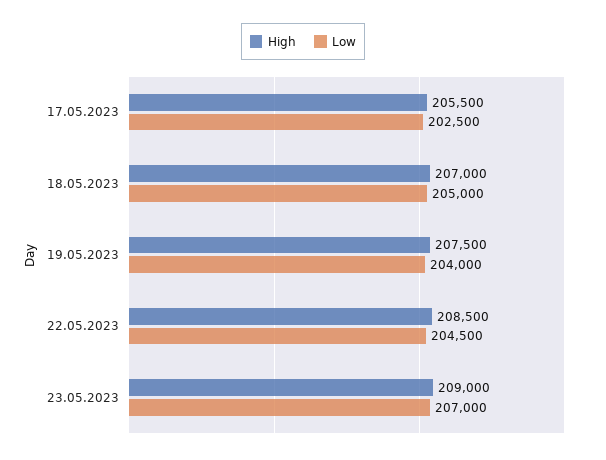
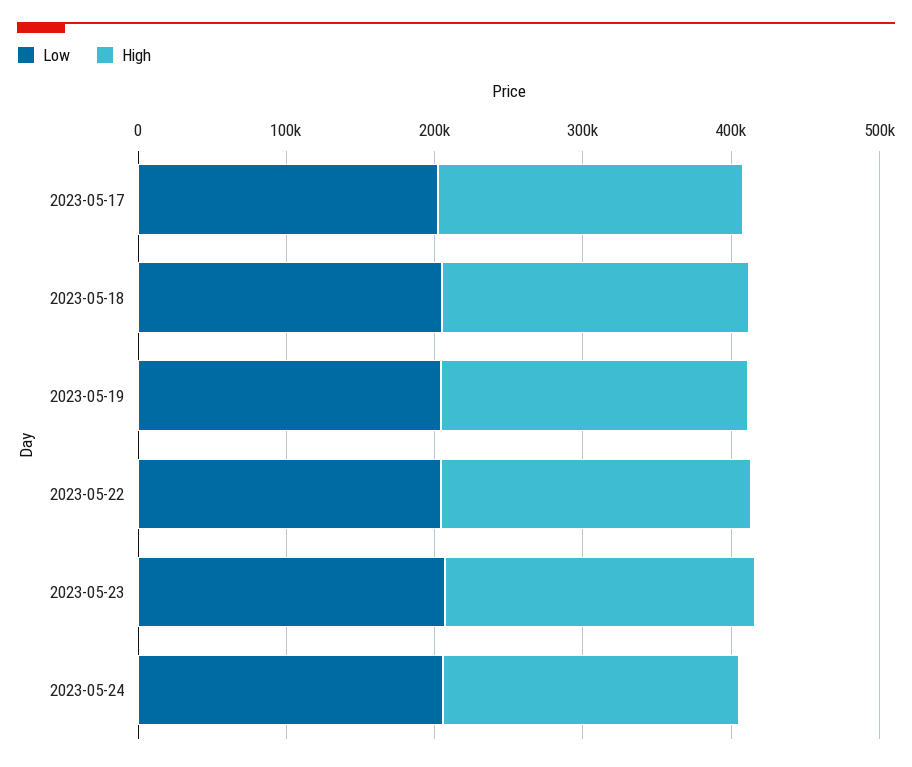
Low, 2023-05-24: none -> 200000
High, 2023-05-24: none -> 200000

